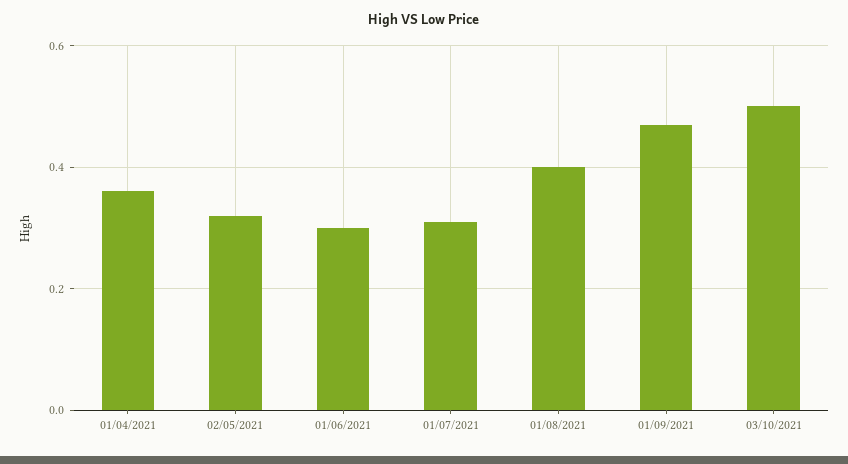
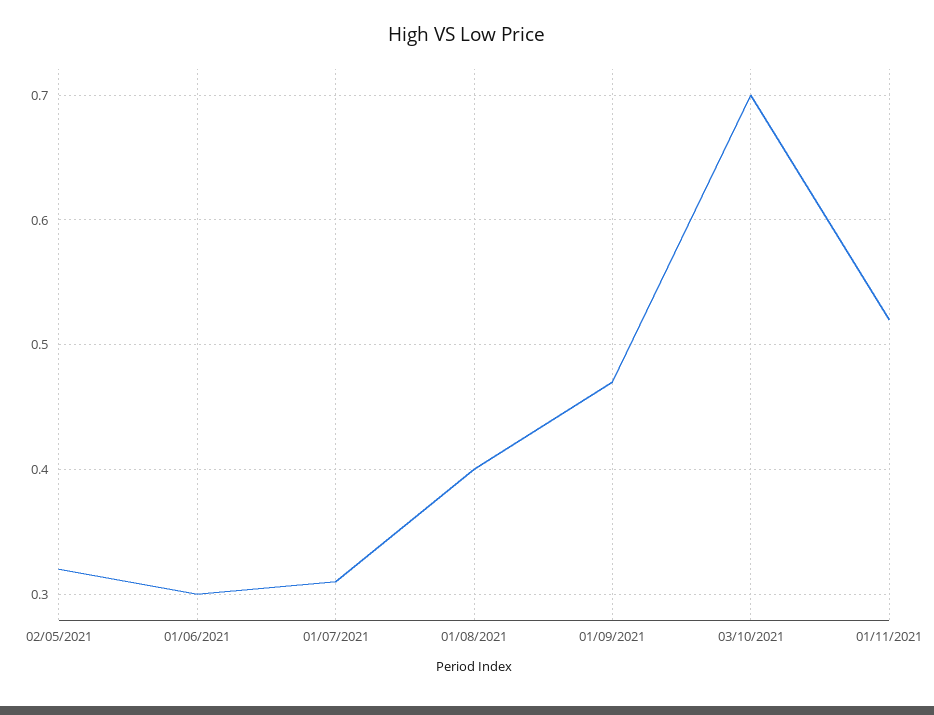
01/04/2021: 0.35 -> none
03/10/2021: 0.5 -> 0.7
01/11/2021: none -> 0.52

